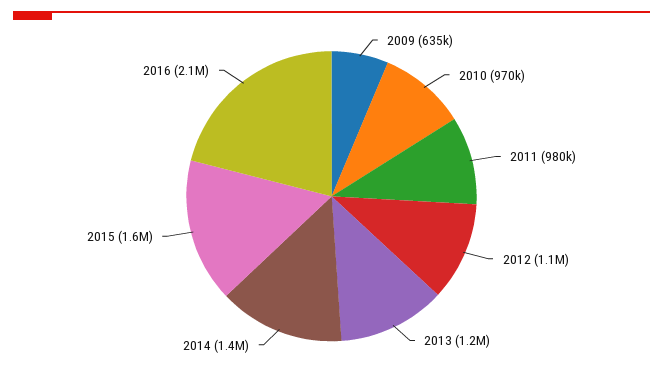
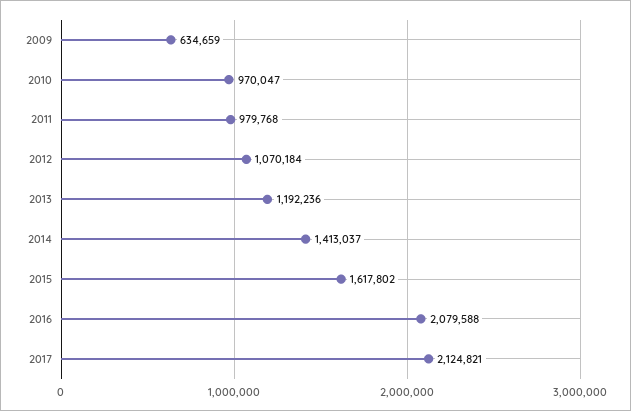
2017: none -> 2124821

